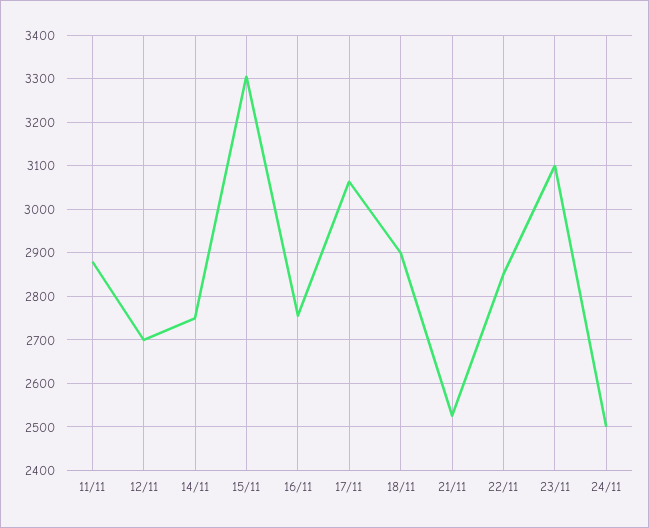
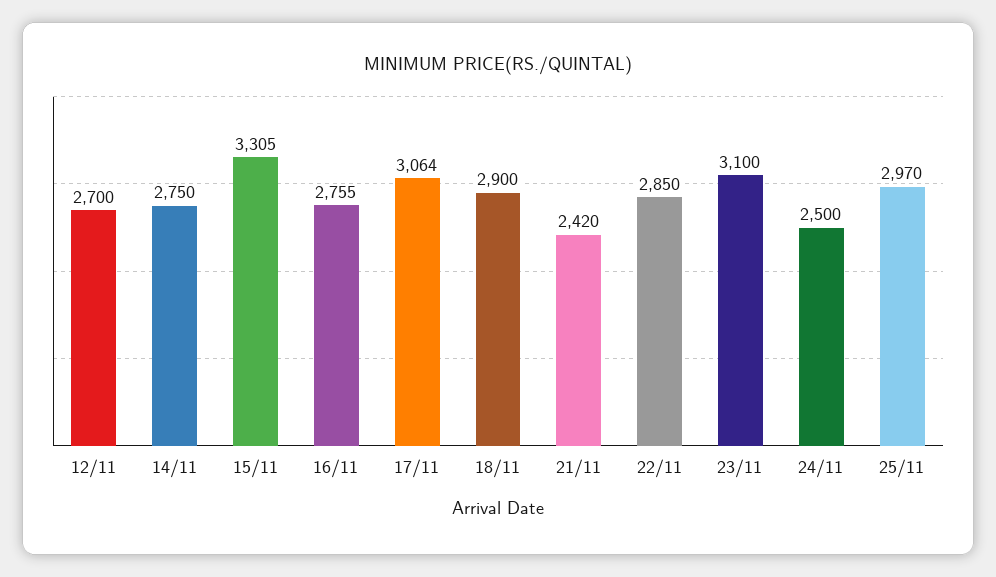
11/11: 2880 -> none
21/11: 2520 -> 2420
25/11: none -> 2970

